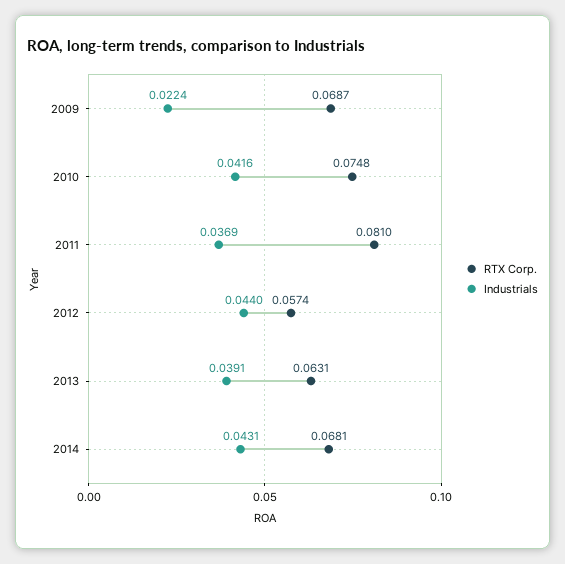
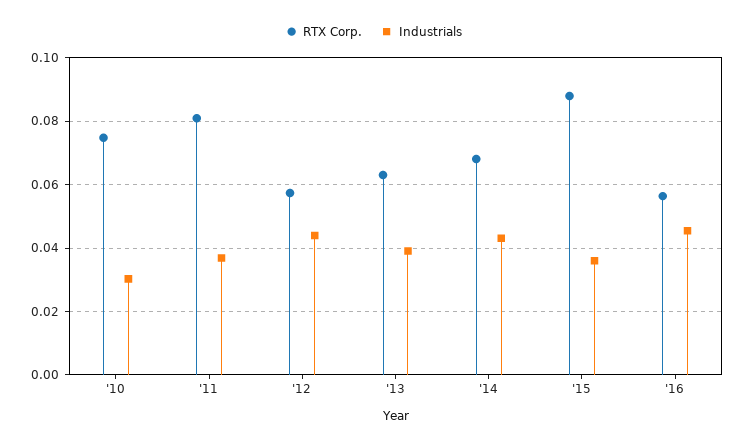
RTX Corp., 2009: 0.0687 -> none
Industrials, 2009: 0.0224 -> none
Industrials, 2010: 0.0416 -> 0.03
RTX Corp., '15: none -> 0.088
Industrials, '15: none -> 0.036
RTX Corp., '16: none -> 0.056
Industrials, '16: none -> 0.046

